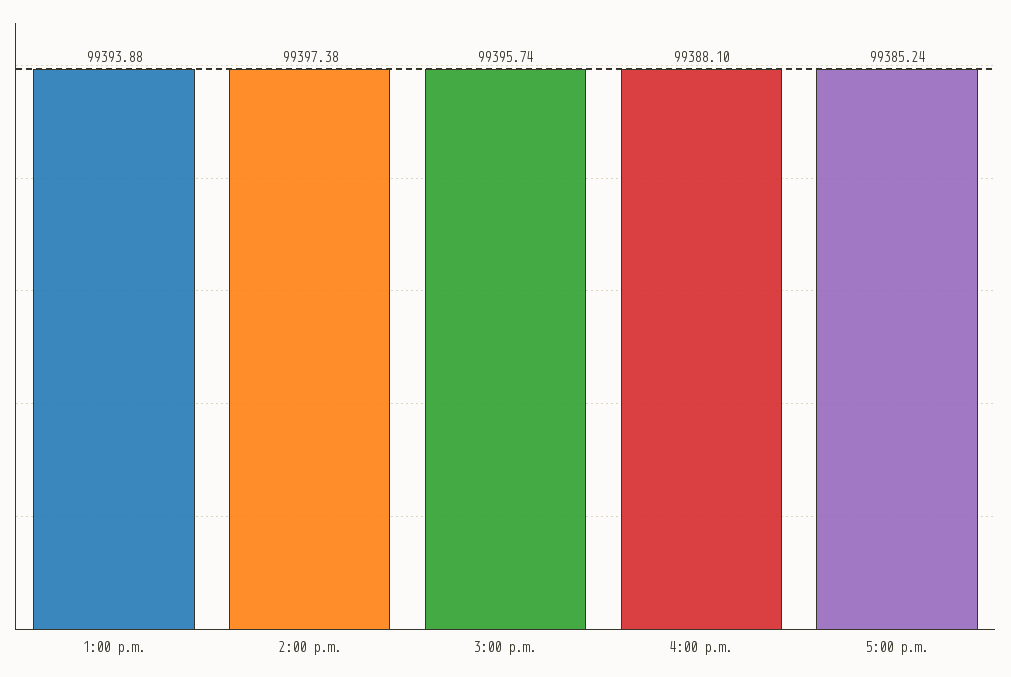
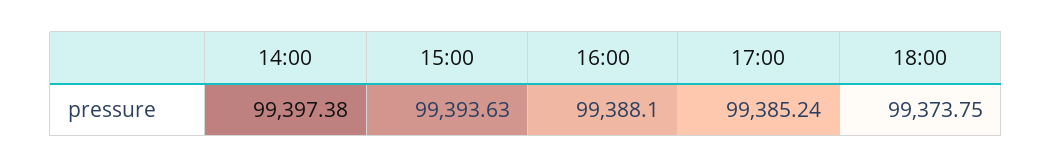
1:00 p.m.: 99393.88 -> none
3:00 p.m.: 99395.74 -> 99393.63
18:00: none -> 99373.75

